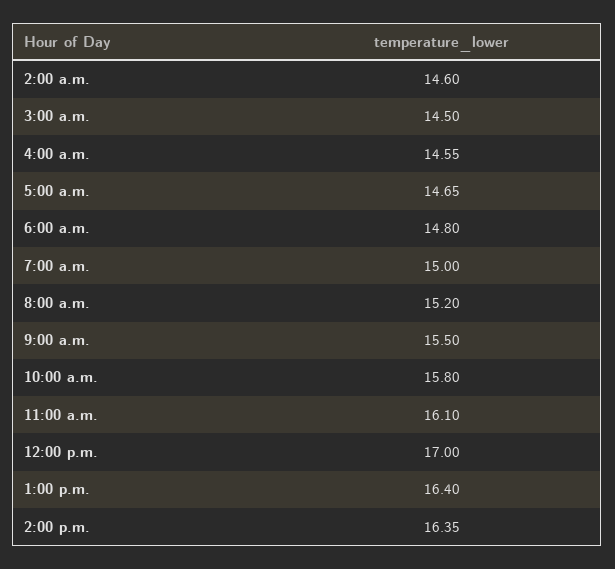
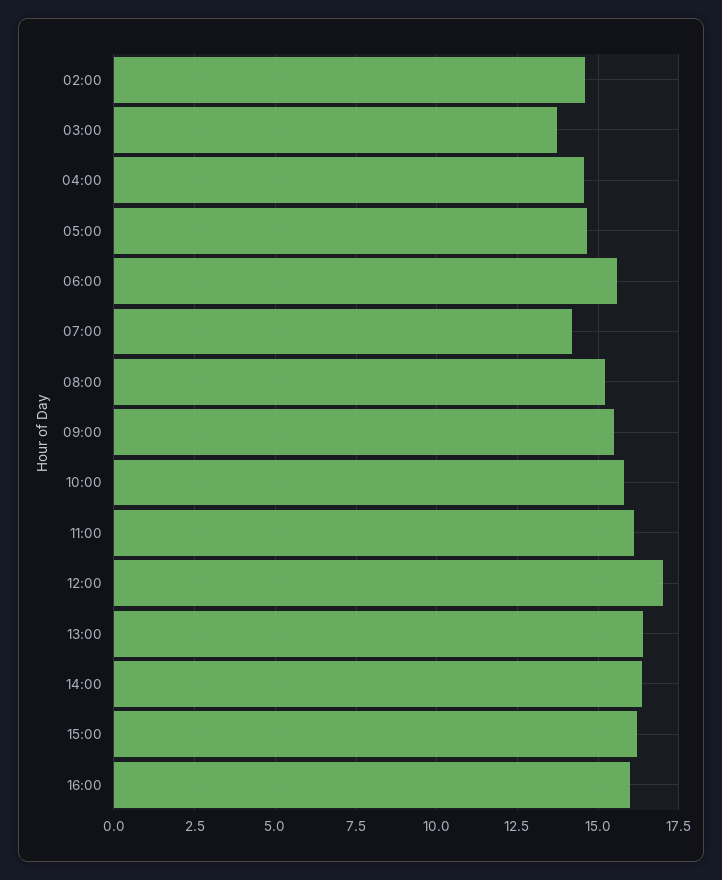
3:00 a.m.: 14.5 -> 13.75
6:00 a.m.: 14.8 -> 15.5
7:00 a.m.: 15 -> 14.25
15:00: none -> 16.25
16:00: none -> 16

